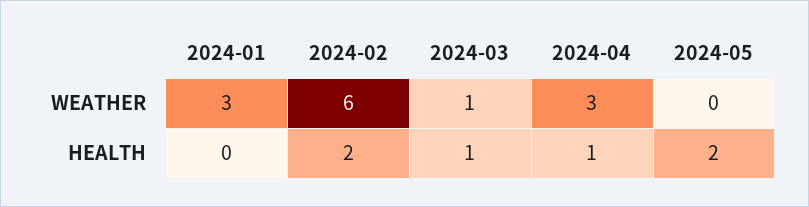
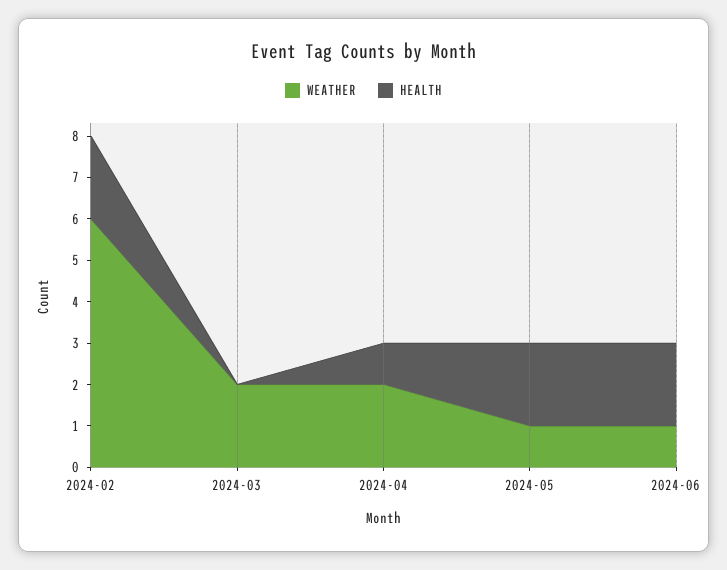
WEATHER, 2024-01: 3 -> none
WEATHER, 2024-03: 1 -> 2
WEATHER, 2024-04: 3 -> 2
WEATHER, 2024-05: 0 -> 1
HEALTH, 2024-01: 0 -> none
HEALTH, 2024-03: 1 -> 0
WEATHER, 2024-06: none -> 1
HEALTH, 2024-06: none -> 2

